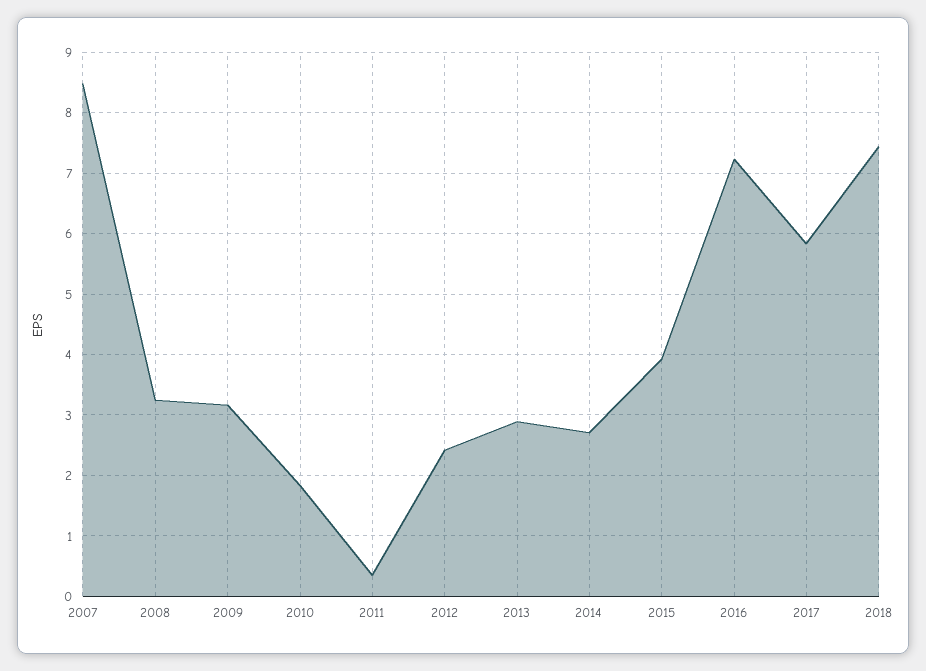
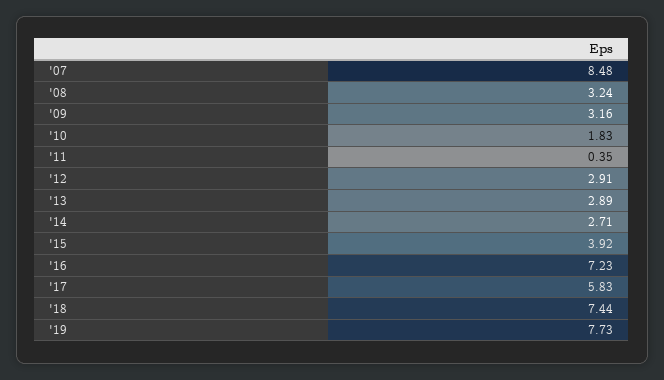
2012: 2.4 -> 2.91
'19: none -> 7.73

